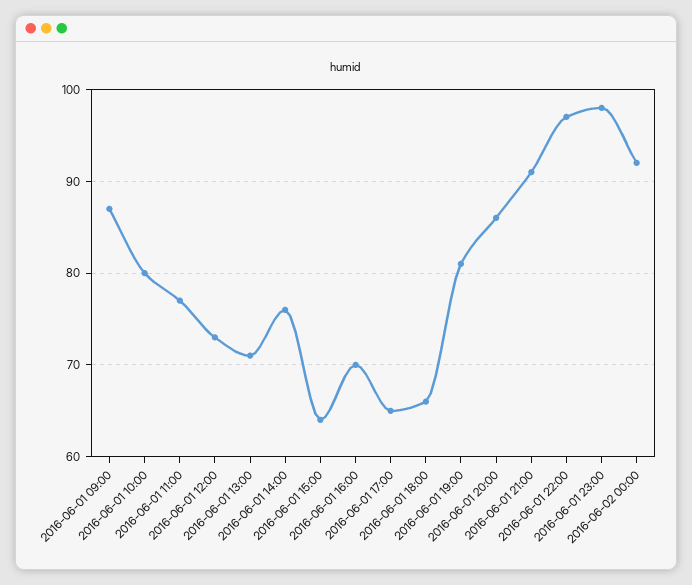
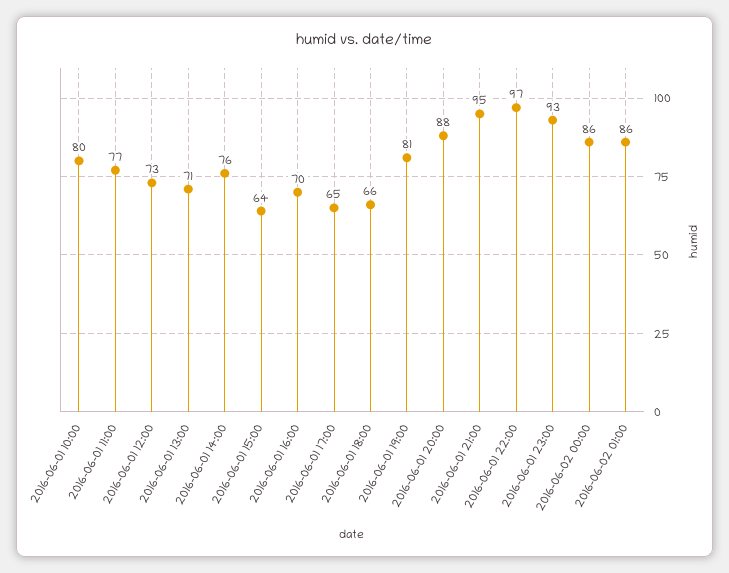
2016-06-01 09:00: 87 -> none
2016-06-01 20:00: 86 -> 88
2016-06-01 21:00: 91 -> 95
2016-06-01 23:00: 98 -> 93
2016-06-02 00:00: 92 -> 86
2016-06-02 01:00: none -> 86

